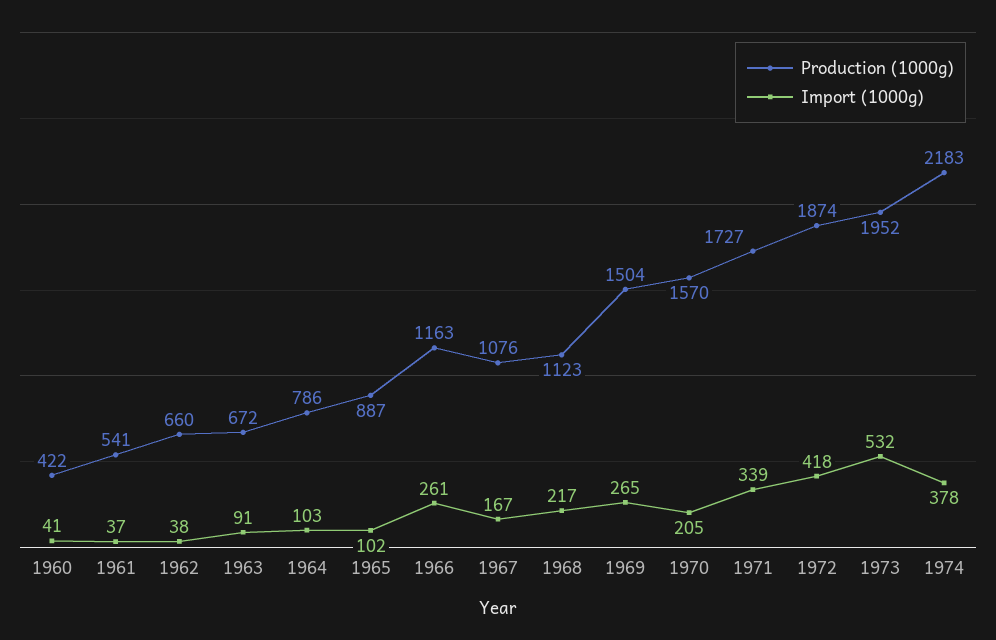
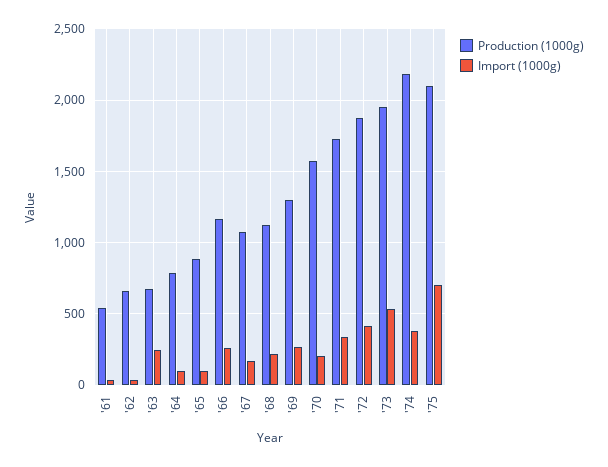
Production (1000g), 1960: 422 -> none
Import (1000g), 1960: 41 -> none
Import (1000g), 1963: 91 -> 250
Production (1000g), 1969: 1504 -> 1300
Production (1000g), '75: none -> 2100
Import (1000g), '75: none -> 700

